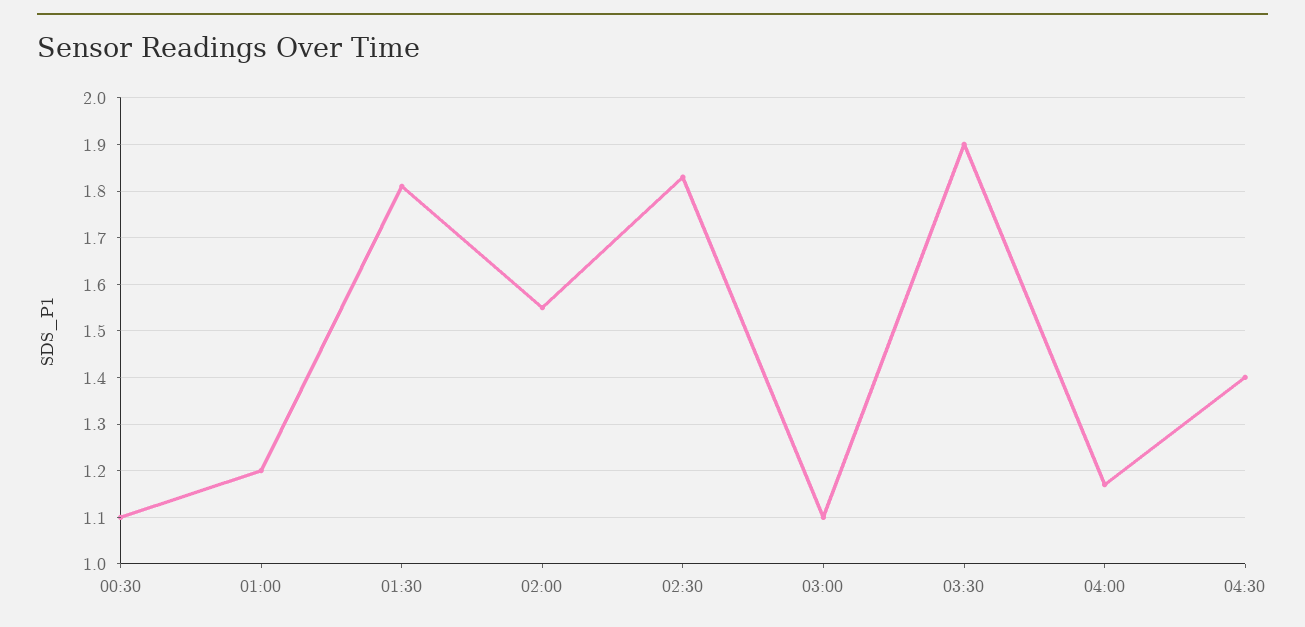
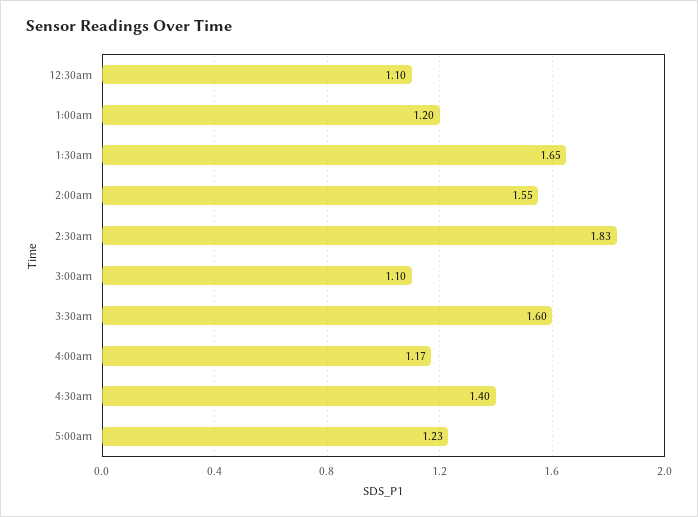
01:30: 1.8 -> 1.65
03:30: 1.9 -> 1.6
5:00am: none -> 1.23

